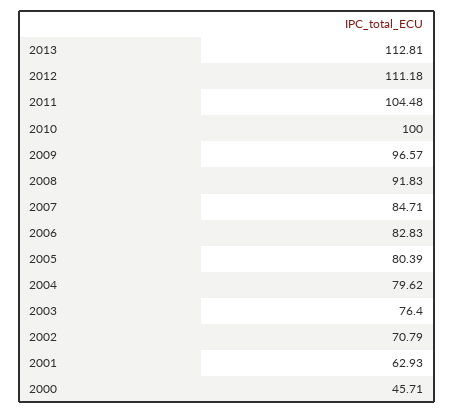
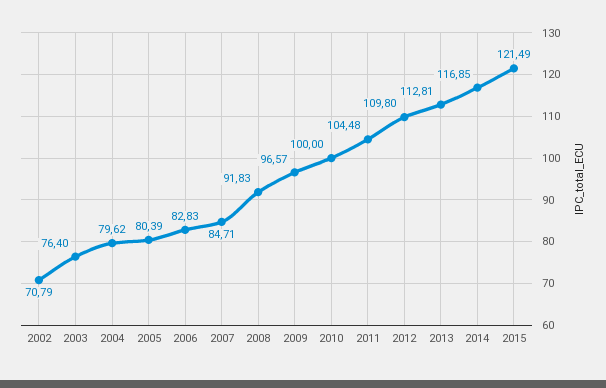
2012: 111.18 -> 109.8
2001: 62.93 -> none
2000: 45.71 -> none
2014: none -> 116.85
2015: none -> 121.49

